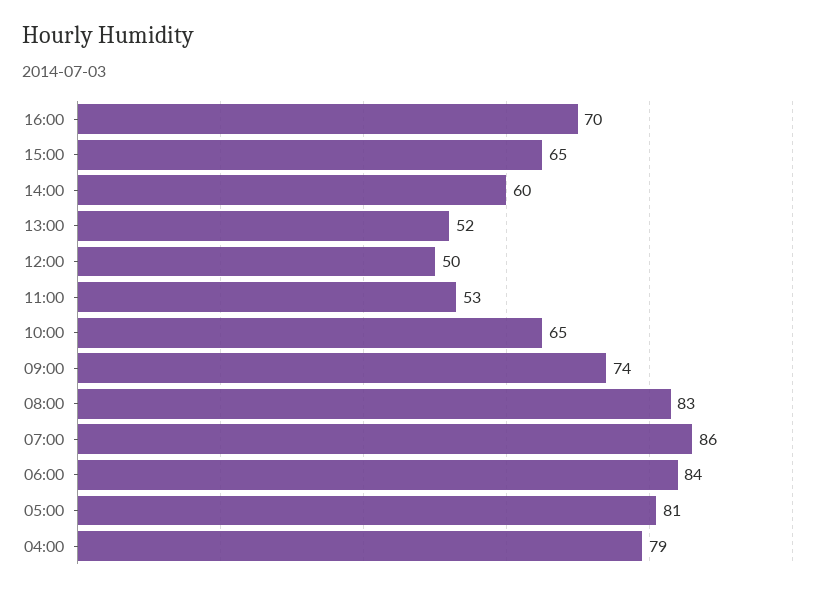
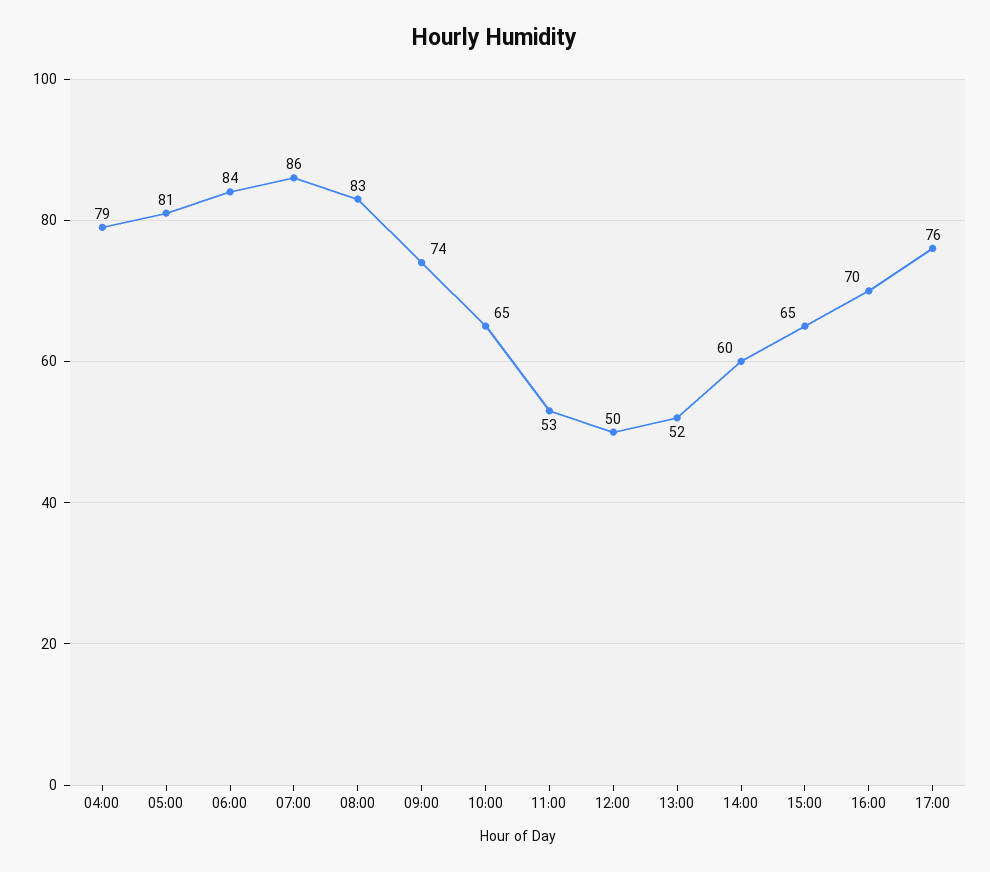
17:00: none -> 76

